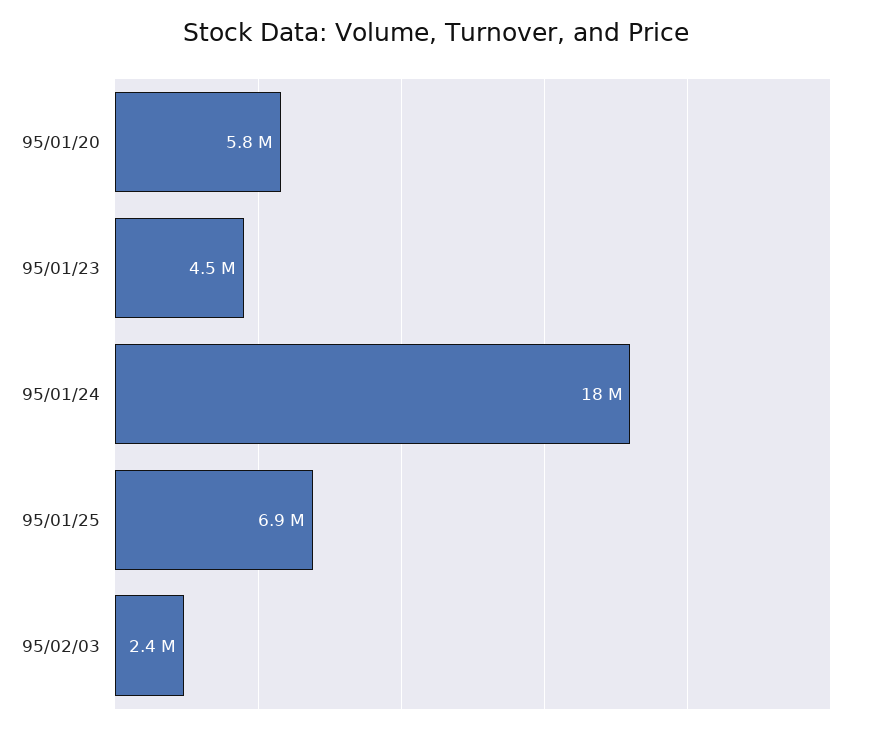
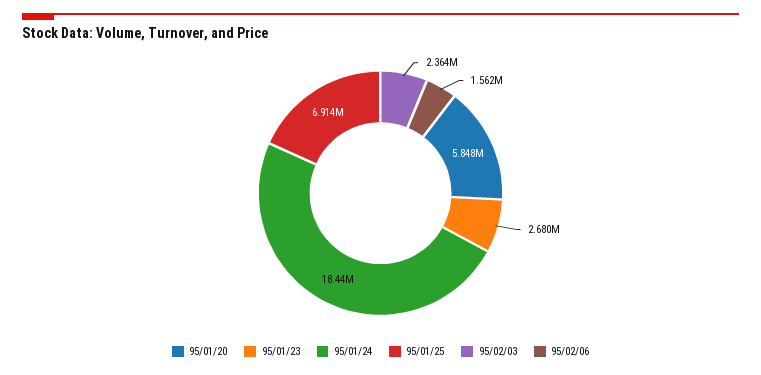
95/01/23: 4500000 -> 2680000
95/02/06: none -> 1562000

